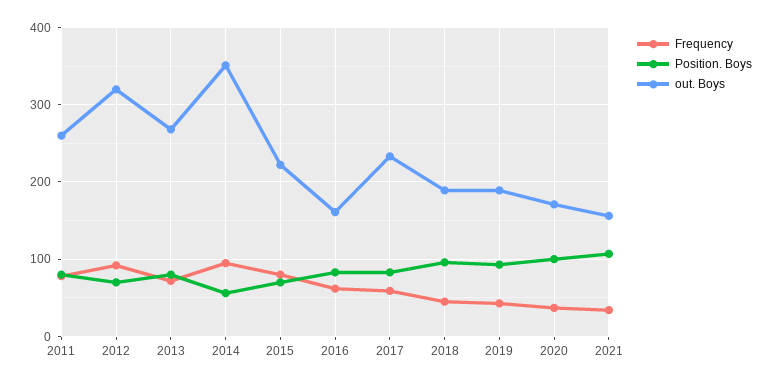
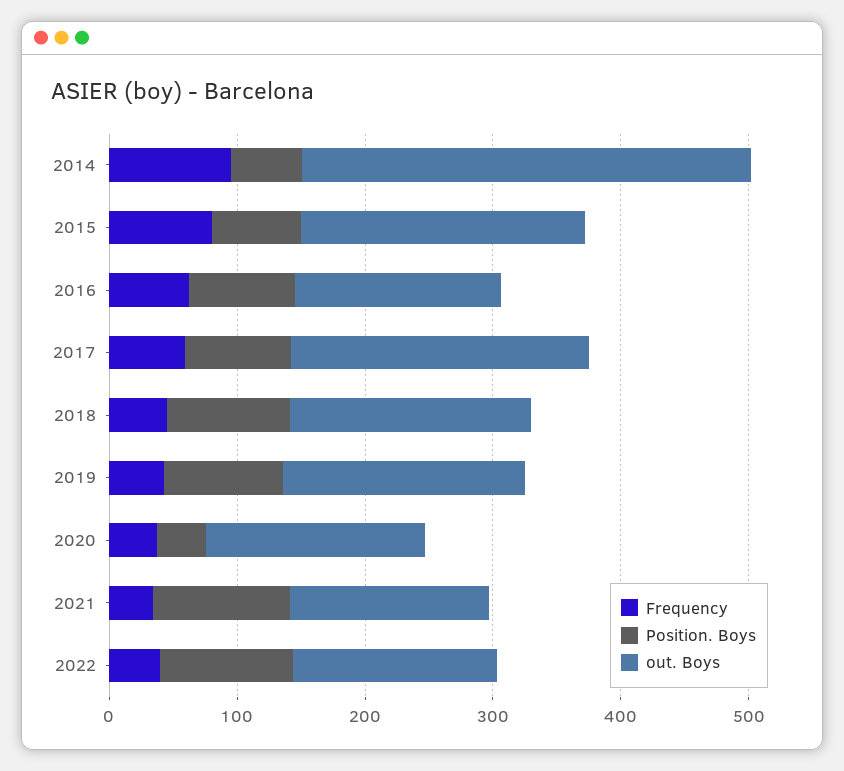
Frequency, 2011: 80 -> none
Position. Boys, 2011: 80 -> none
out. Boys, 2011: 260 -> none
Frequency, 2012: 90 -> none
Position. Boys, 2012: 70 -> none
out. Boys, 2012: 320 -> none
Frequency, 2013: 70 -> none
Position. Boys, 2013: 80 -> none
out. Boys, 2013: 270 -> none
Position. Boys, 2020: 100 -> 40
Frequency, 2022: none -> 40
Position. Boys, 2022: none -> 100
out. Boys, 2022: none -> 160

